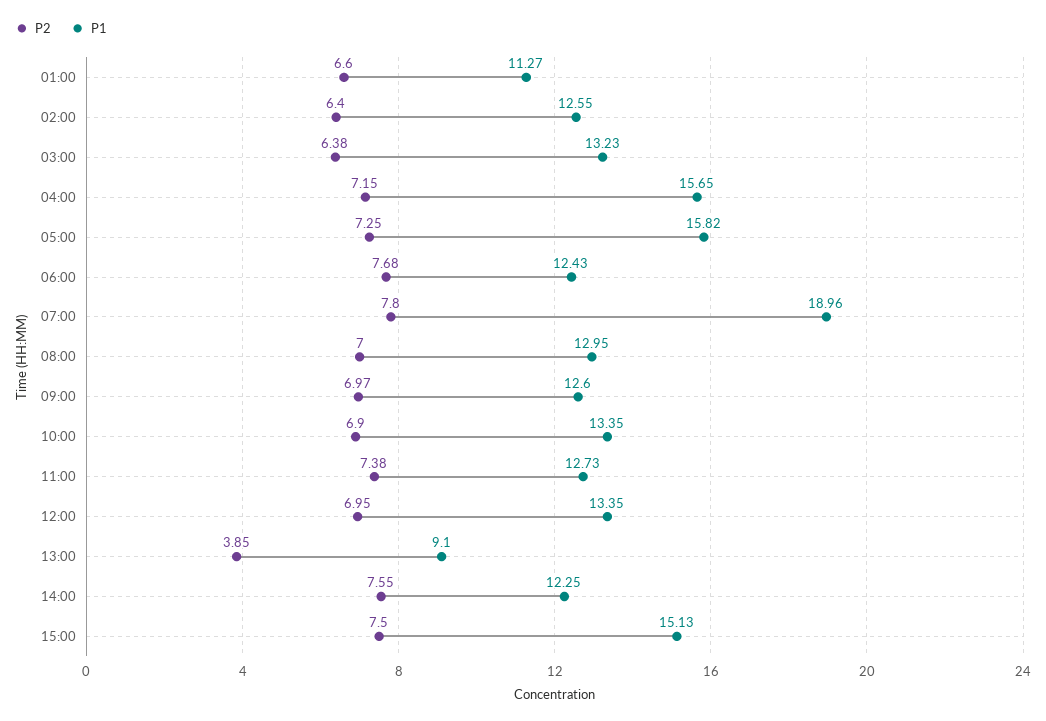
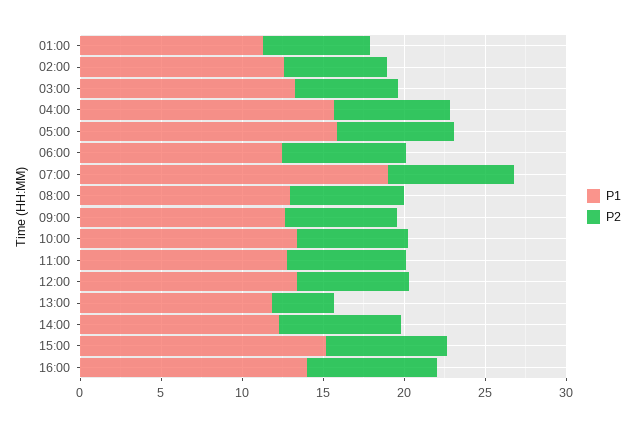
P1, 13:00: 9.1 -> 12
P1, 16:00: none -> 14
P2, 16:00: none -> 8

